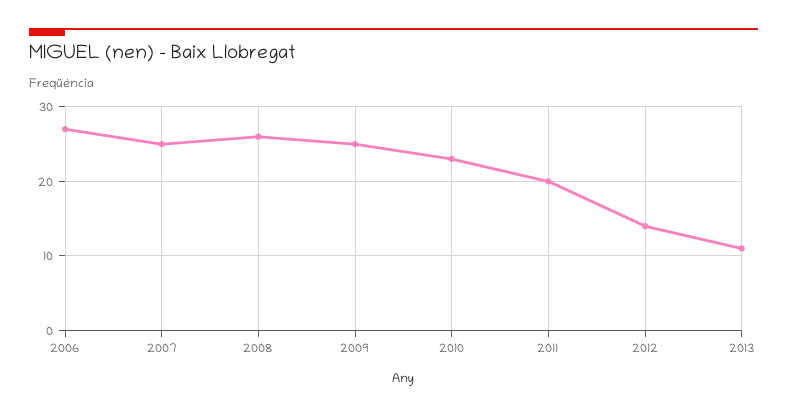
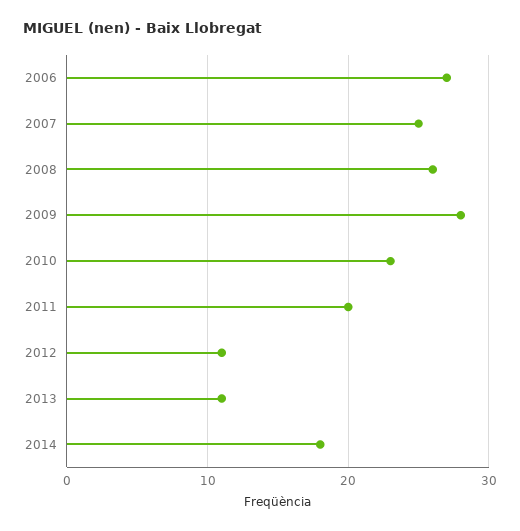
2009: 25 -> 28
2012: 14 -> 11
2014: none -> 18

